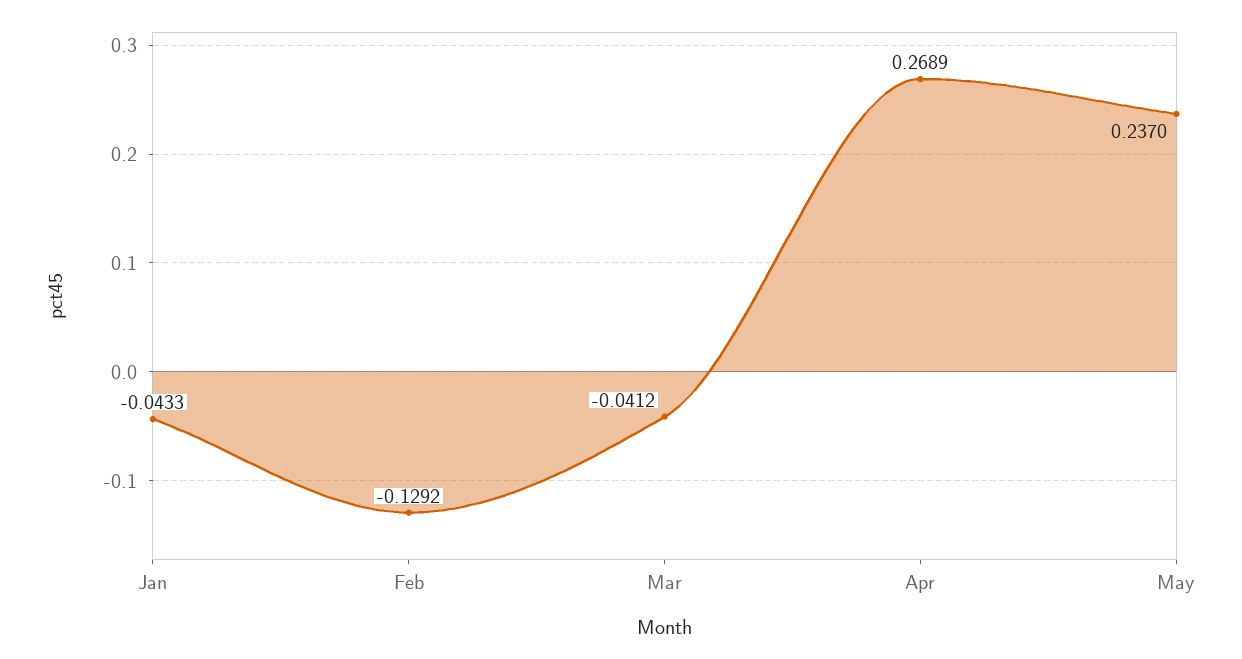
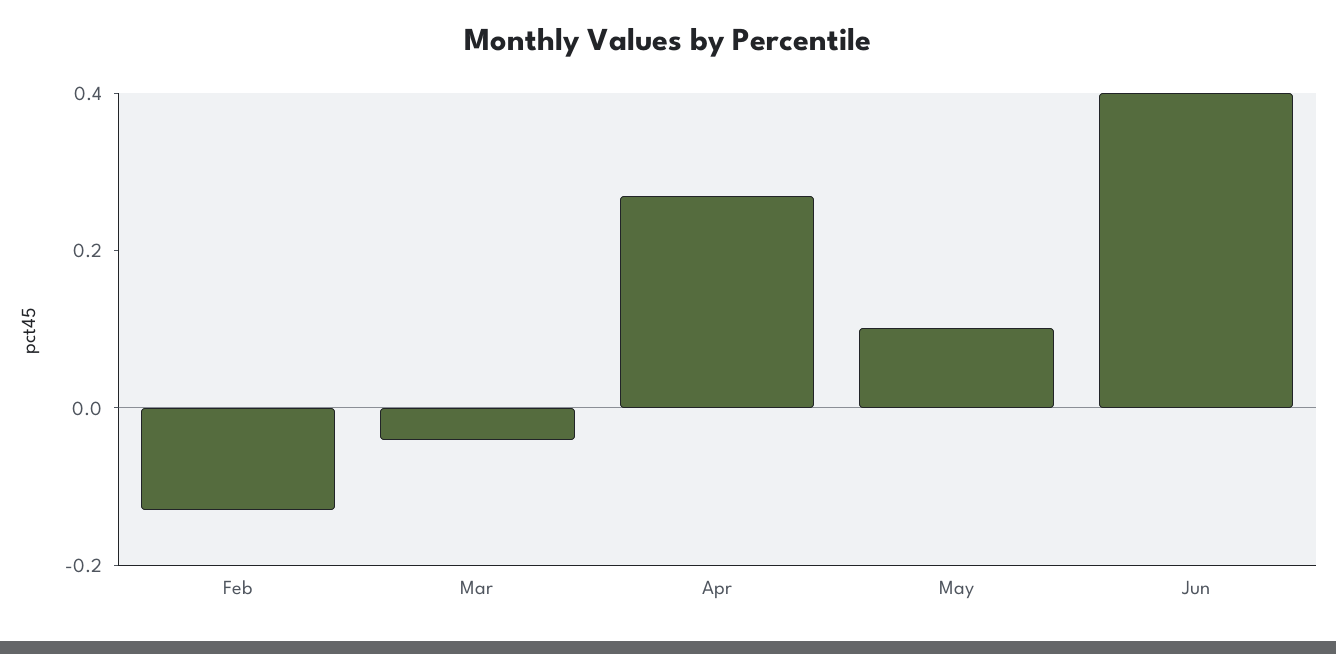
Jan: -0.0433 -> none
May: 0.237 -> 0.1
Jun: none -> 0.4

